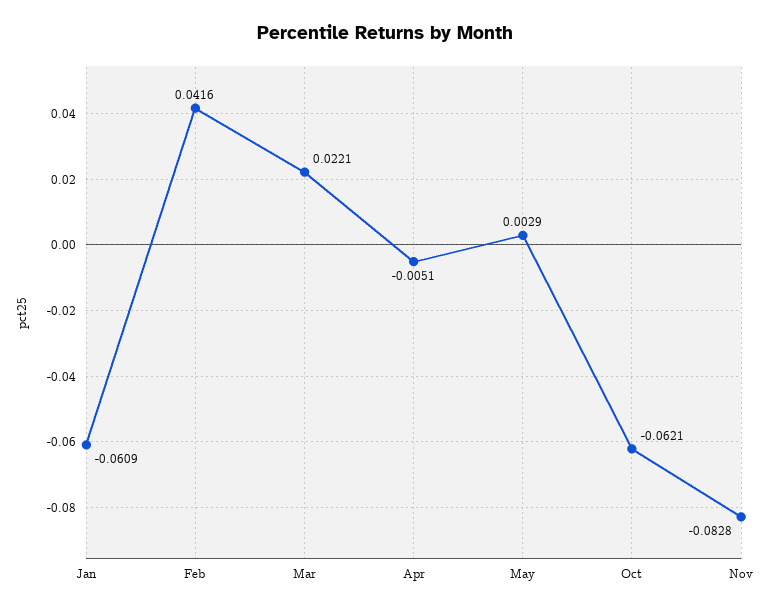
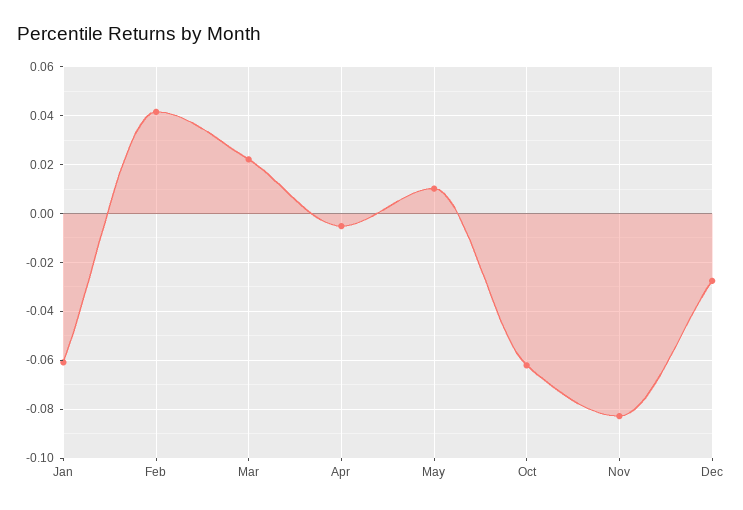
May: 0.0029 -> 0.01
Dec: none -> -0.0275

